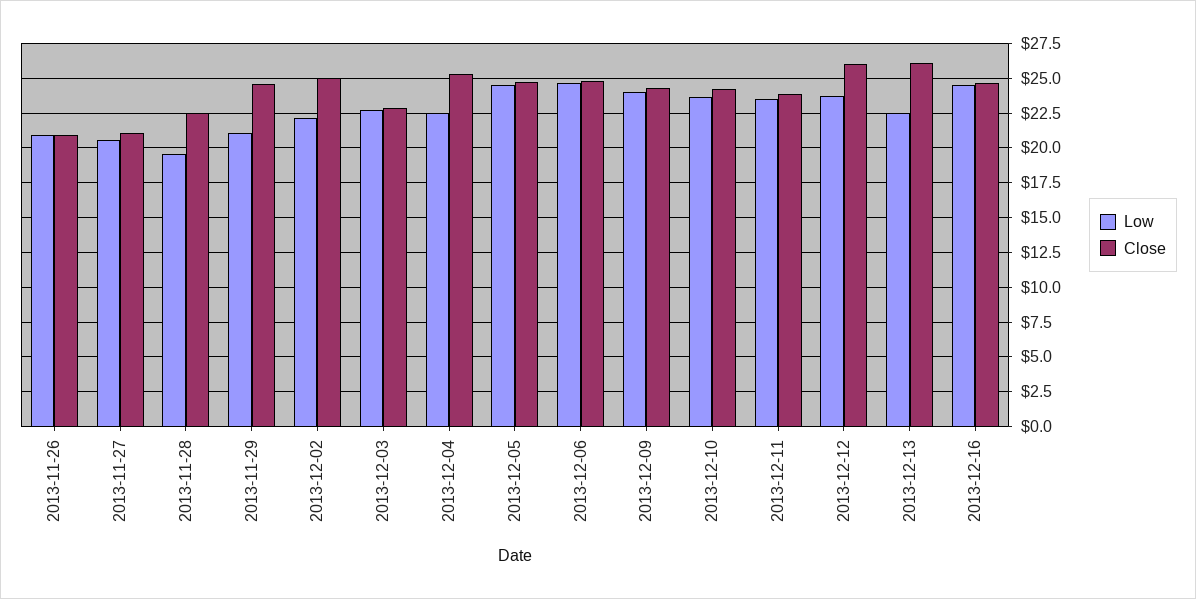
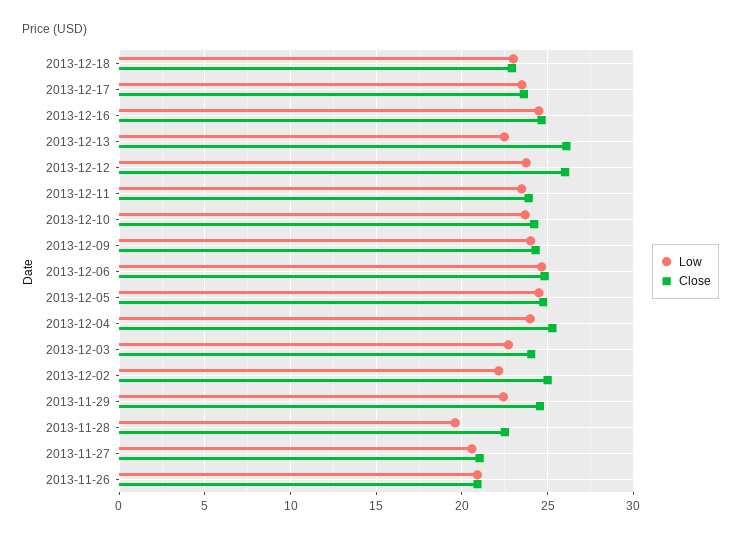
Low, 2013-11-29: 21 -> 22.5
Close, 2013-12-03: 23 -> 24
Low, 2013-12-04: 22.5 -> 24
Low, 2013-12-18: none -> 23
Close, 2013-12-18: none -> 23
Low, 2013-12-17: none -> 23.5
Close, 2013-12-17: none -> 23.5

